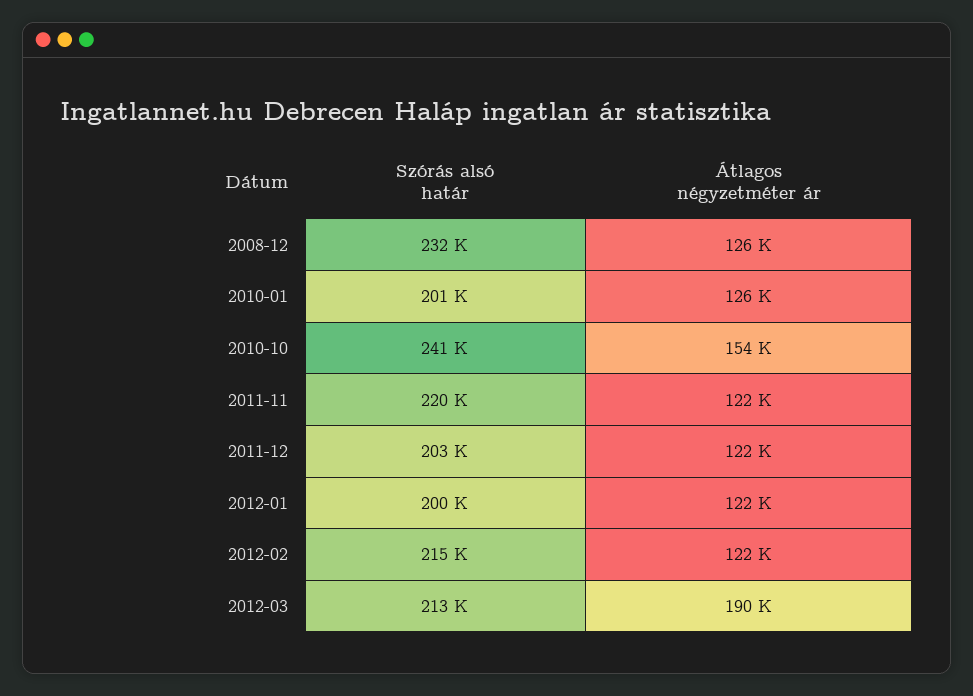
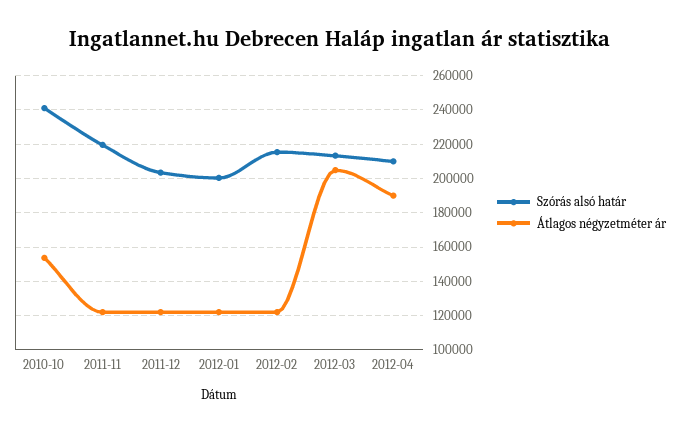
Szórás alsó határ, 2008-12: 232000 -> none
Átlagos négyzetméter ár, 2008-12: 126000 -> none
Szórás alsó határ, 2010-01: 201000 -> none
Átlagos négyzetméter ár, 2010-01: 126000 -> none
Átlagos négyzetméter ár, 2012-03: 190000 -> 205000
Szórás alsó határ, 2012-04: none -> 210000
Átlagos négyzetméter ár, 2012-04: none -> 190000

